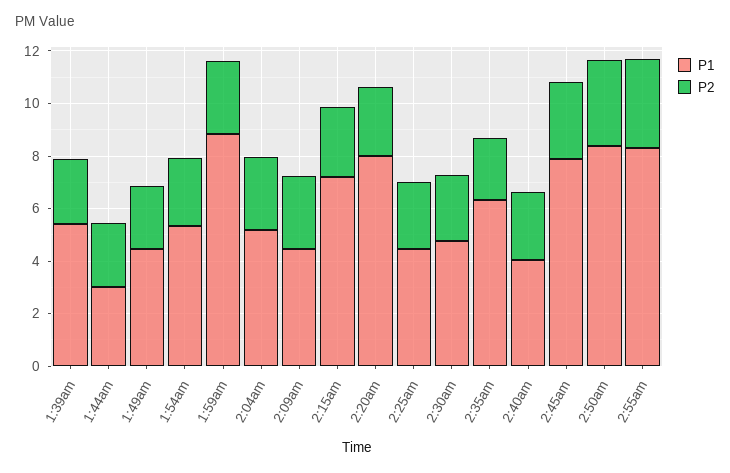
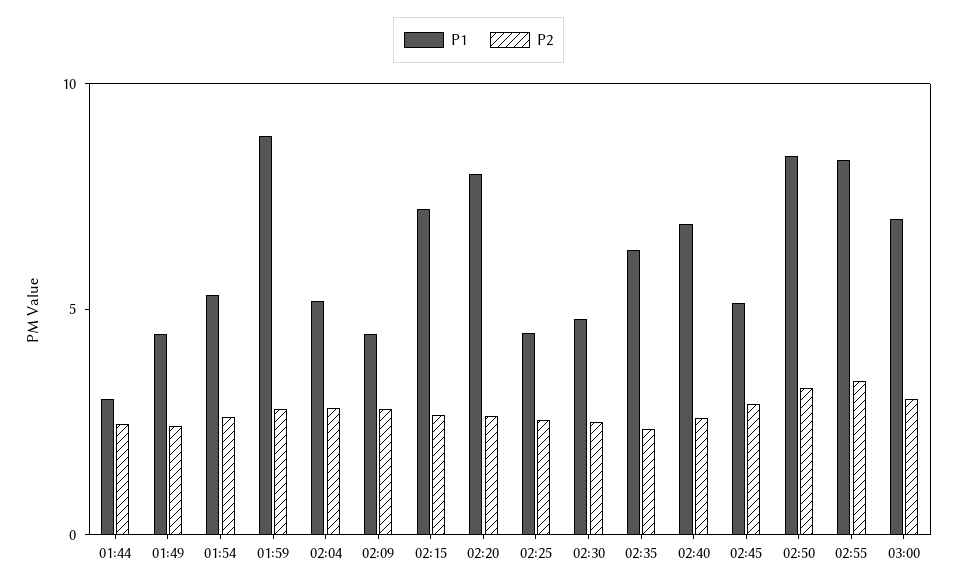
P1, 1:39am: 5.5 -> none
P2, 1:39am: 2.5 -> none
P1, 2:40am: 4 -> 7
P1, 2:45am: 8 -> 5
P1, 03:00: none -> 7
P2, 03:00: none -> 3

